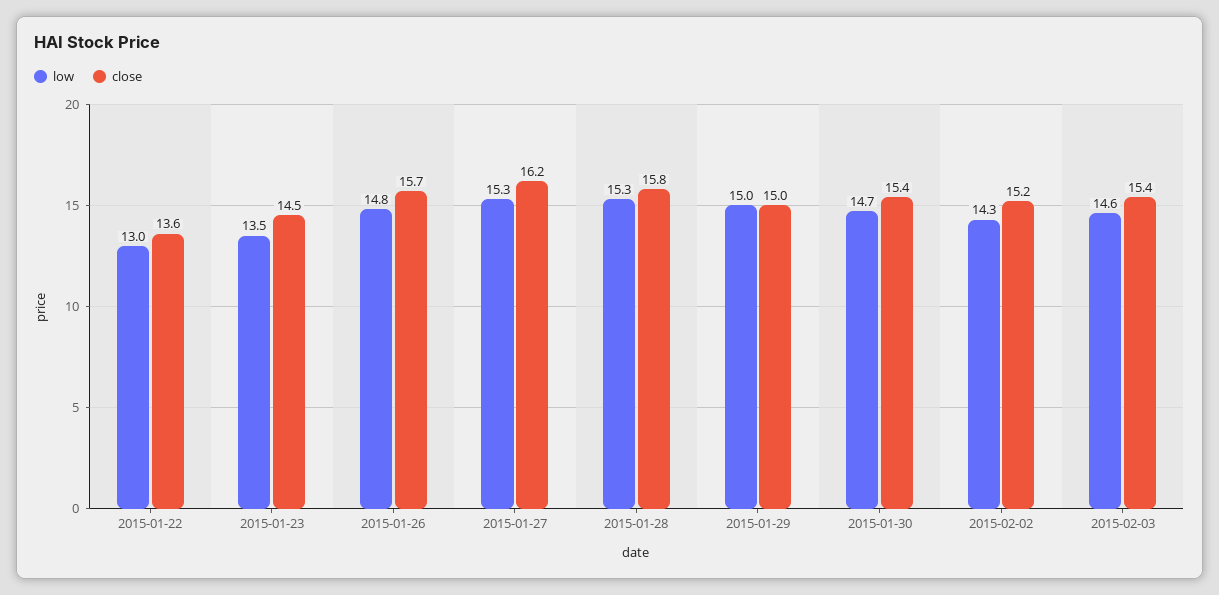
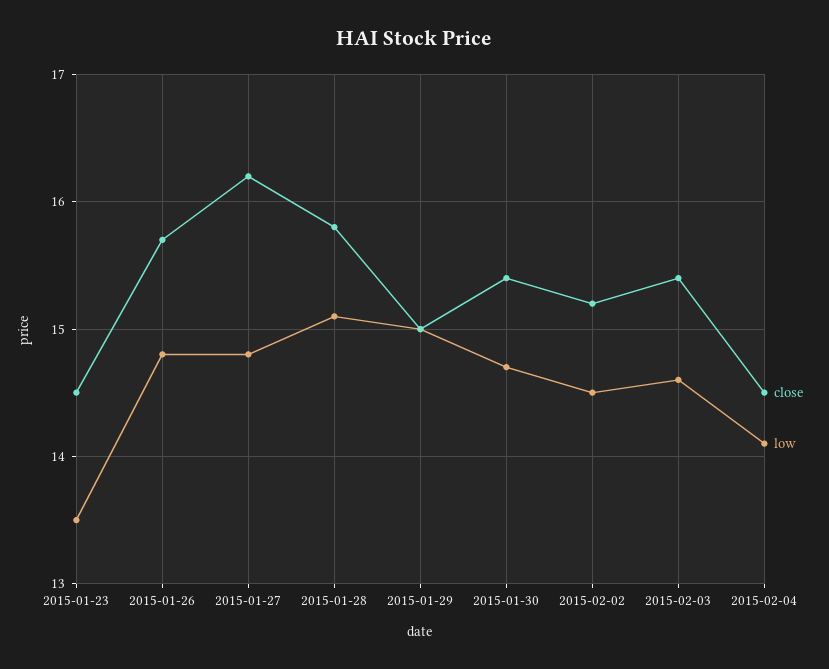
low, 2015-01-22: 13 -> none
close, 2015-01-22: 13.6 -> none
low, 2015-01-27: 15.3 -> 14.8
low, 2015-01-28: 15.3 -> 15.1
low, 2015-02-02: 14.3 -> 14.5
close, 2015-02-04: none -> 14.5
low, 2015-02-04: none -> 14.1

